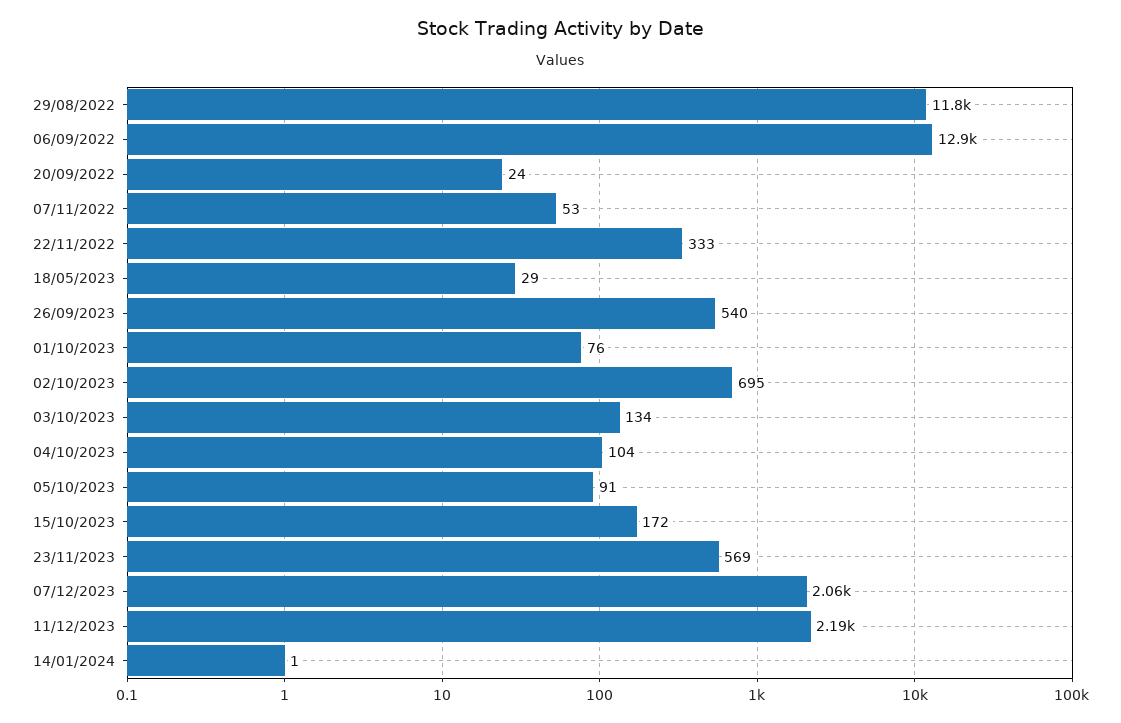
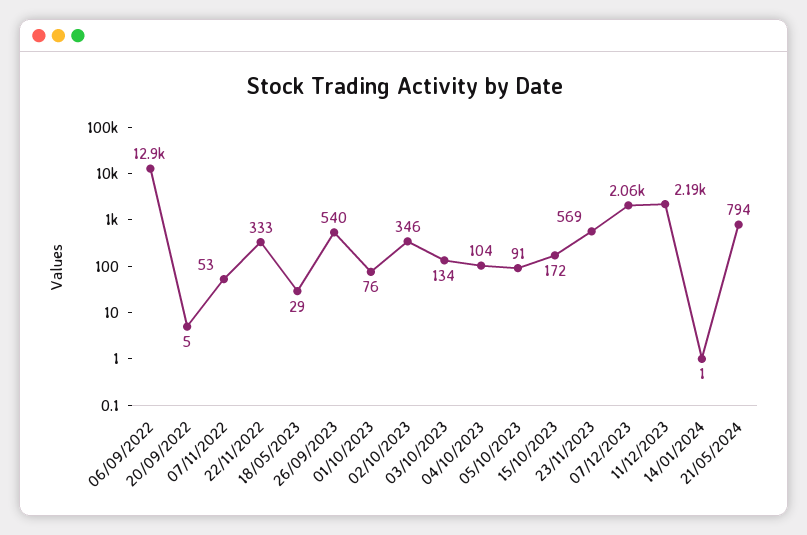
29/08/2022: 11800 -> none
20/09/2022: 24 -> 5
02/10/2023: 695 -> 346
21/05/2024: none -> 794

